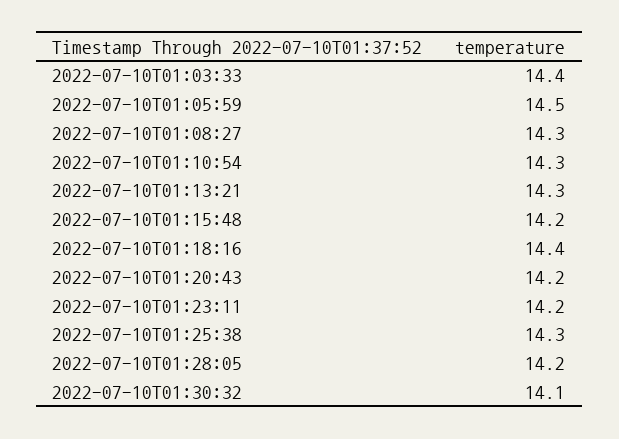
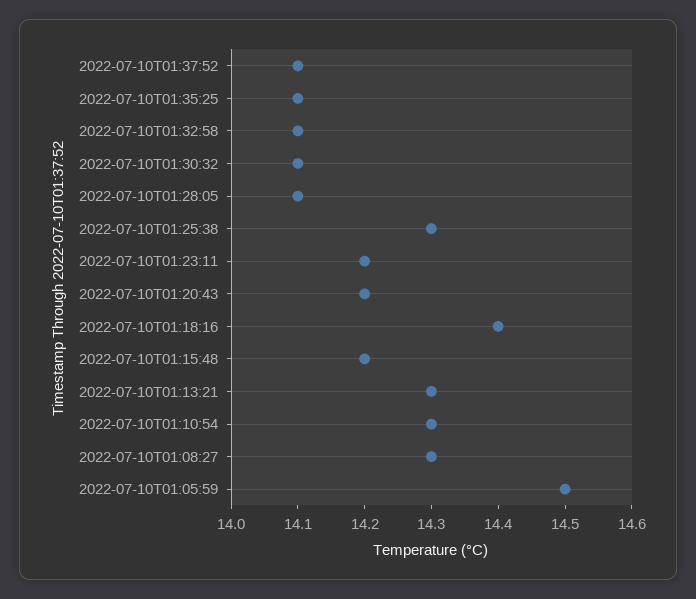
2022-07-10T01:03:33: 14.4 -> none
2022-07-10T01:28:05: 14.2 -> 14.1
2022-07-10T01:37:52: none -> 14.1
2022-07-10T01:35:25: none -> 14.1
2022-07-10T01:32:58: none -> 14.1

